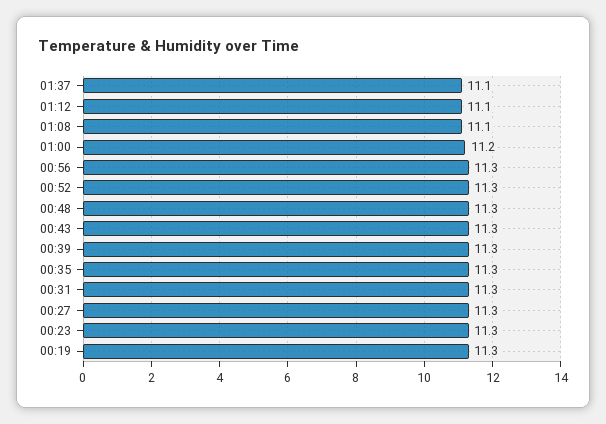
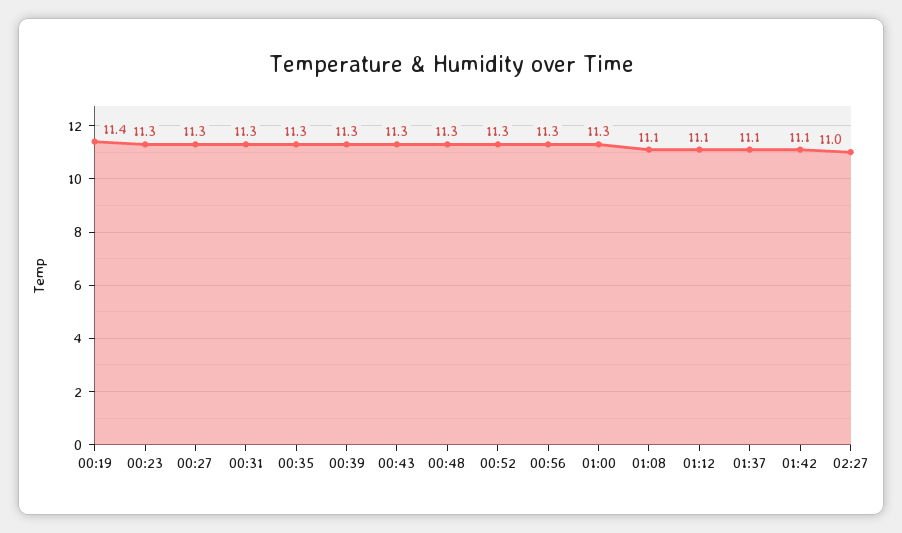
01:00: 11.2 -> 11.3
00:19: 11.3 -> 11.4
01:42: none -> 11.1
02:27: none -> 11

